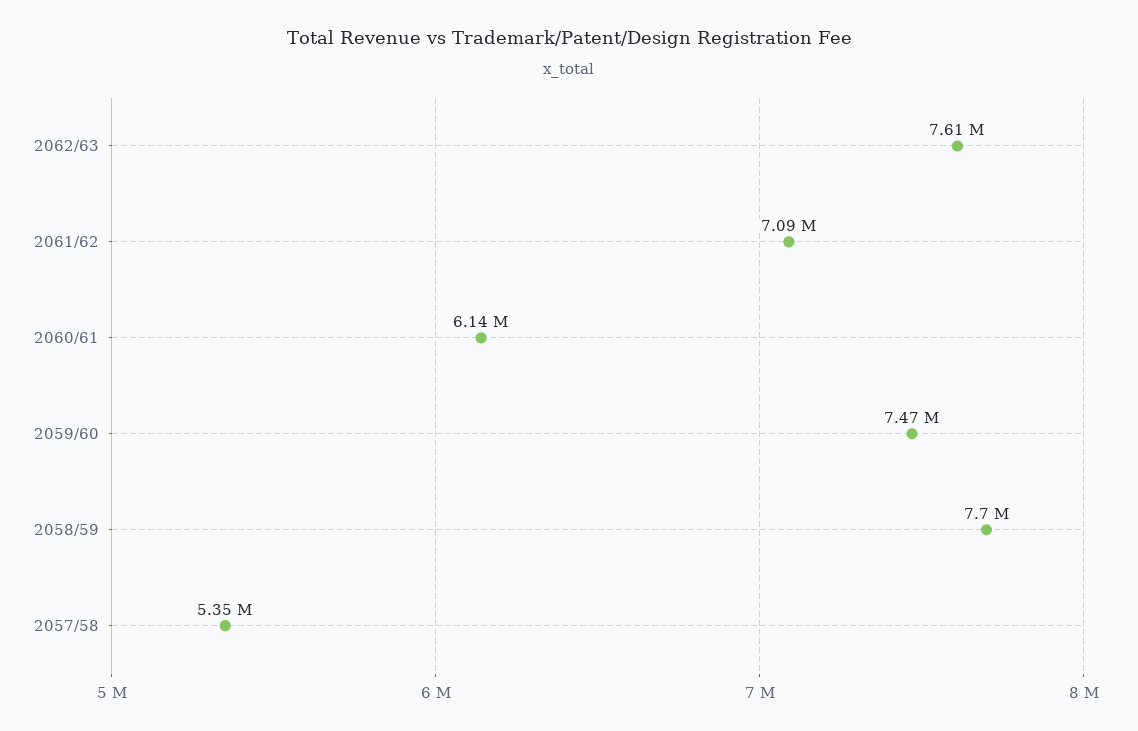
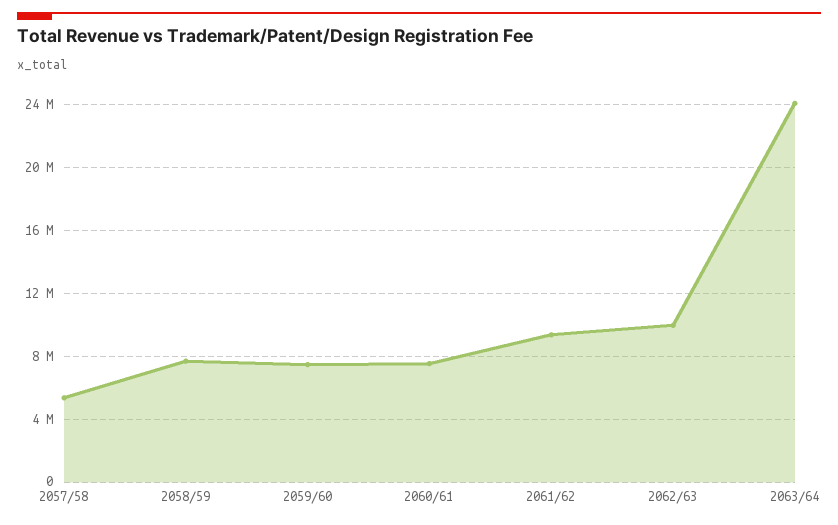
2062/63: 7610000 -> 10000000
2061/62: 7090000 -> 9500000
2060/61: 6140000 -> 7500000
2063/64: none -> 24000000

